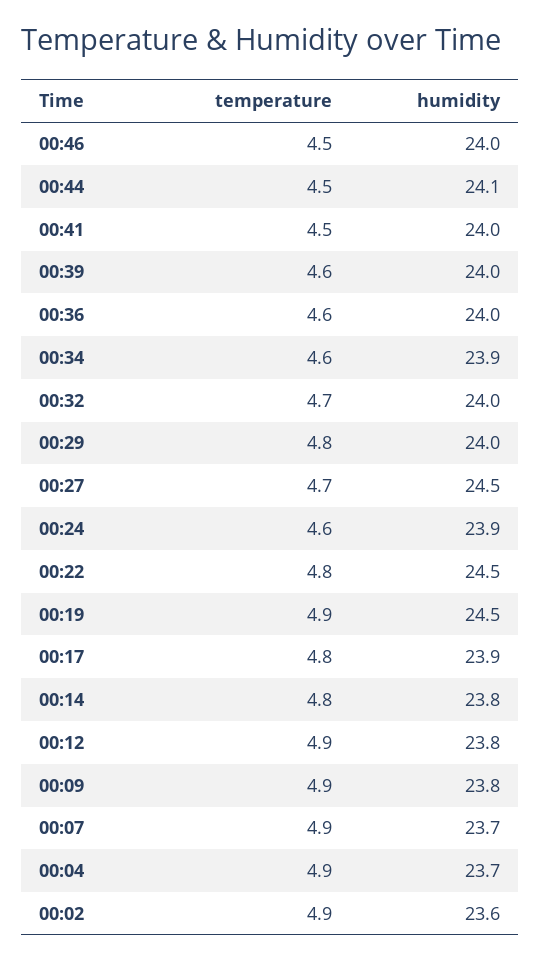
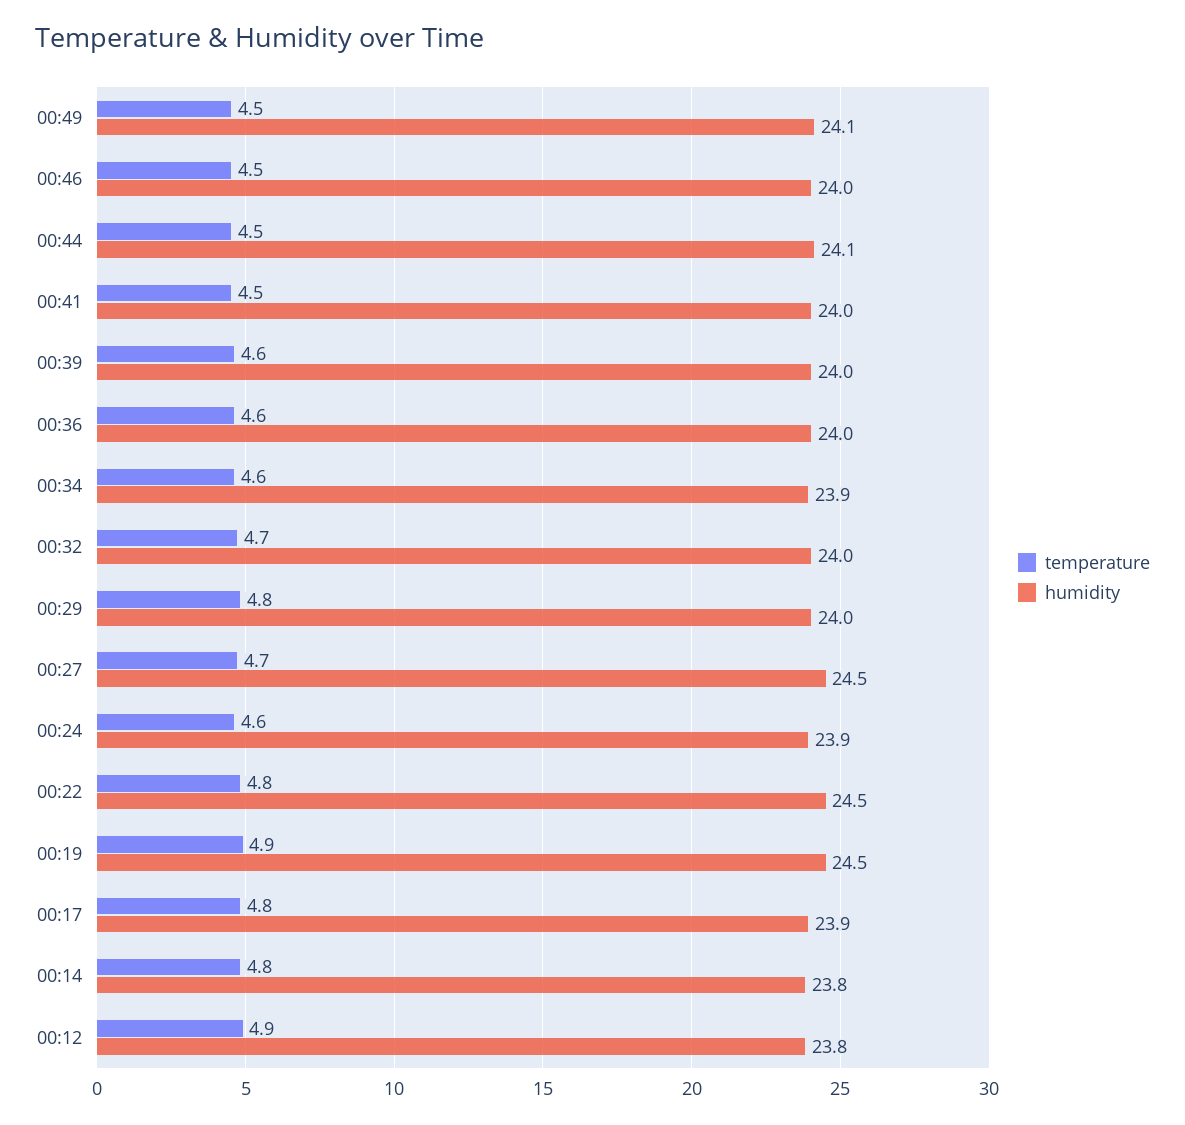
temperature, 00:09: 4.9 -> none
humidity, 00:09: 23.8 -> none
temperature, 00:07: 4.9 -> none
humidity, 00:07: 23.7 -> none
temperature, 00:04: 4.9 -> none
humidity, 00:04: 23.7 -> none
temperature, 00:02: 4.9 -> none
humidity, 00:02: 23.6 -> none
temperature, 00:49: none -> 4.5
humidity, 00:49: none -> 24.1

